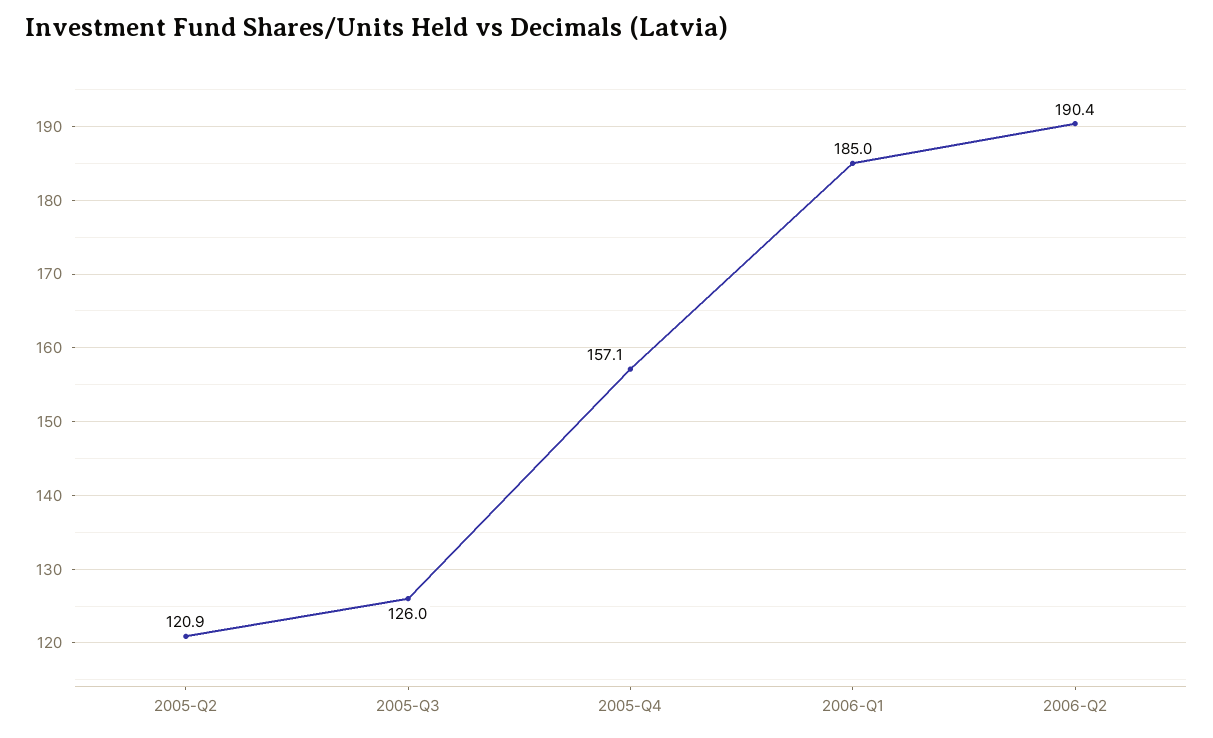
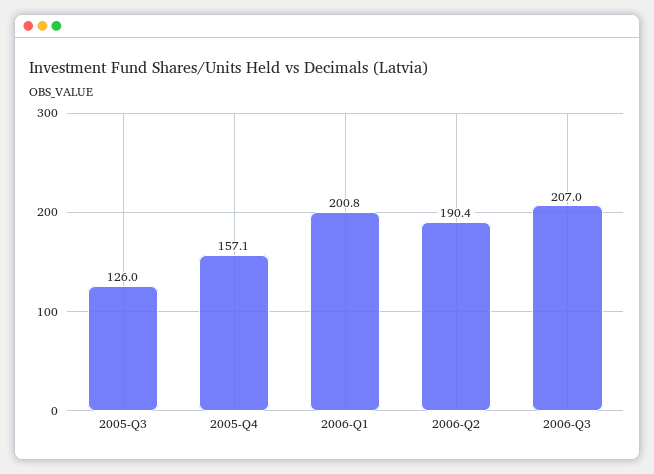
2005-Q2: 120.9 -> none
2006-Q1: 185 -> 200.8
2006-Q3: none -> 207

